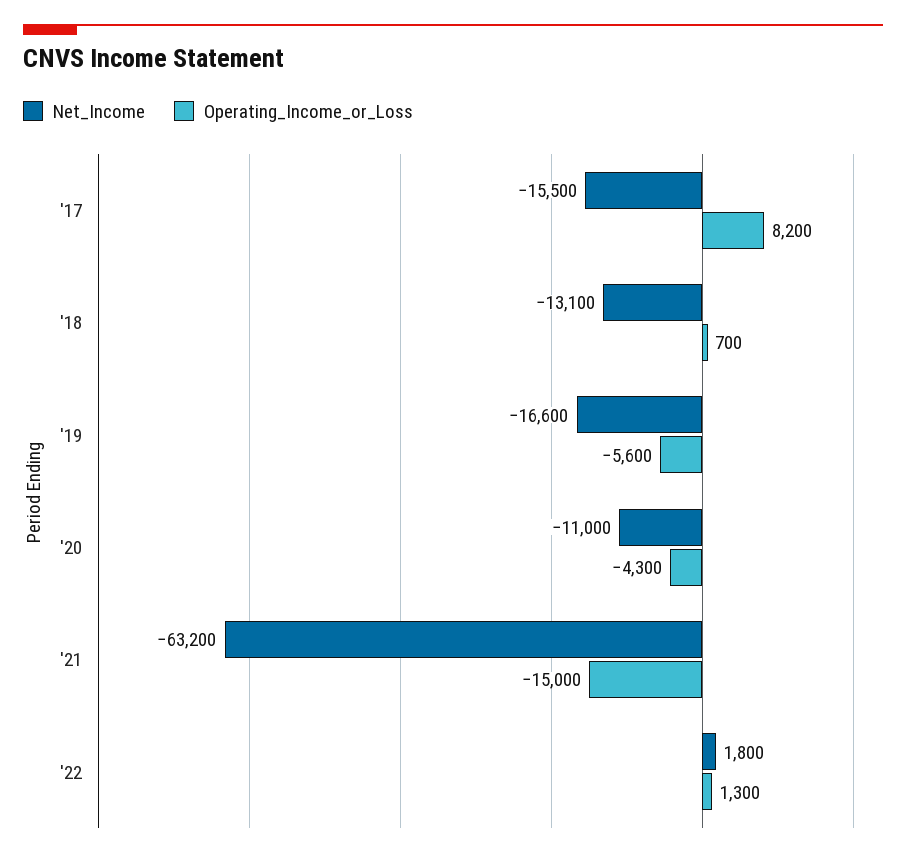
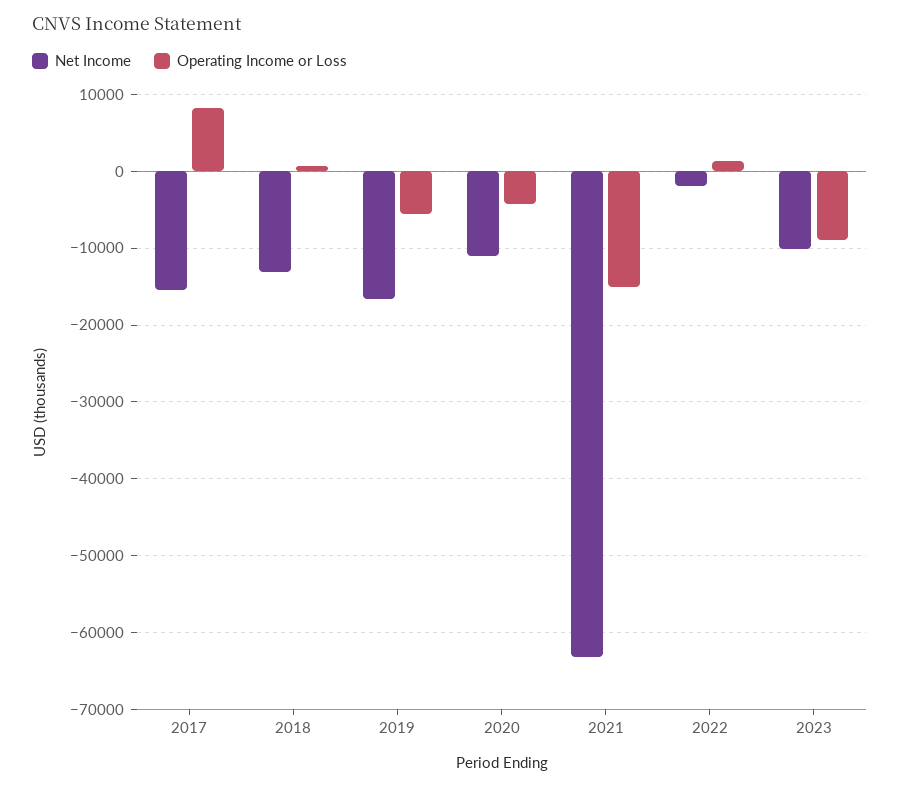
Net_Income, '22: 1800 -> -2000
Net_Income, 2023: none -> -10000
Operating_Income_or_Loss, 2023: none -> -9000

